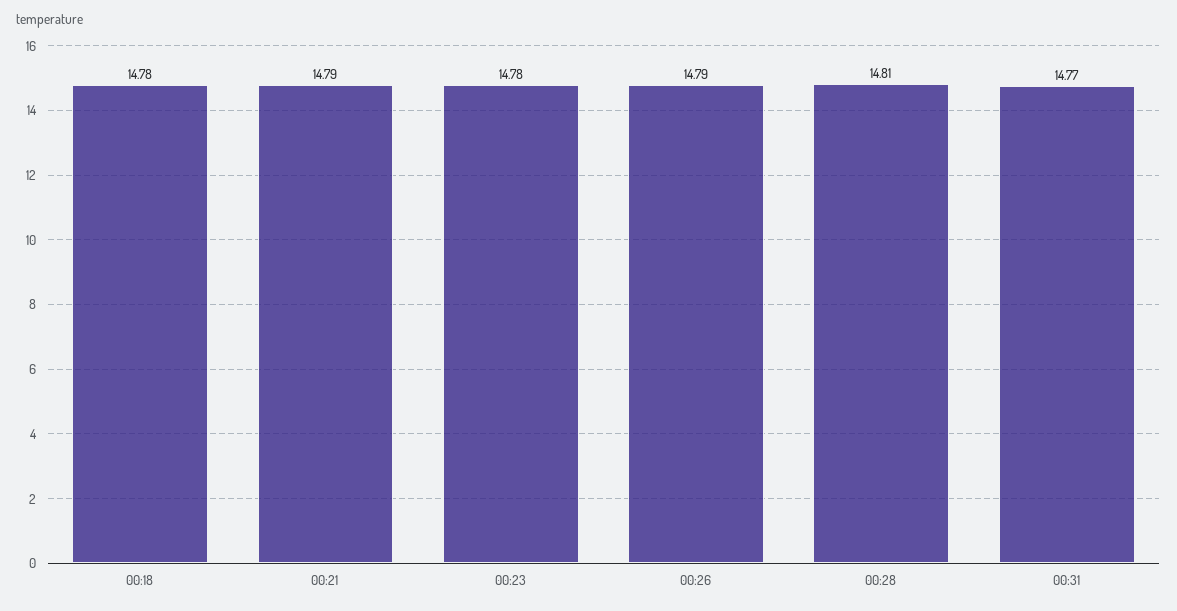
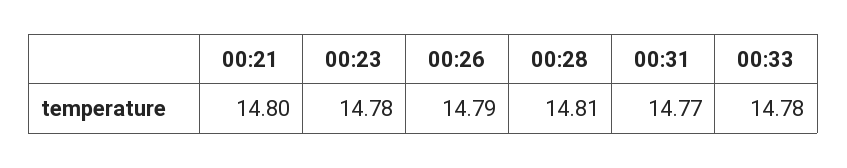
00:18: 14.78 -> none
00:21: 14.79 -> 14.8
00:33: none -> 14.78

